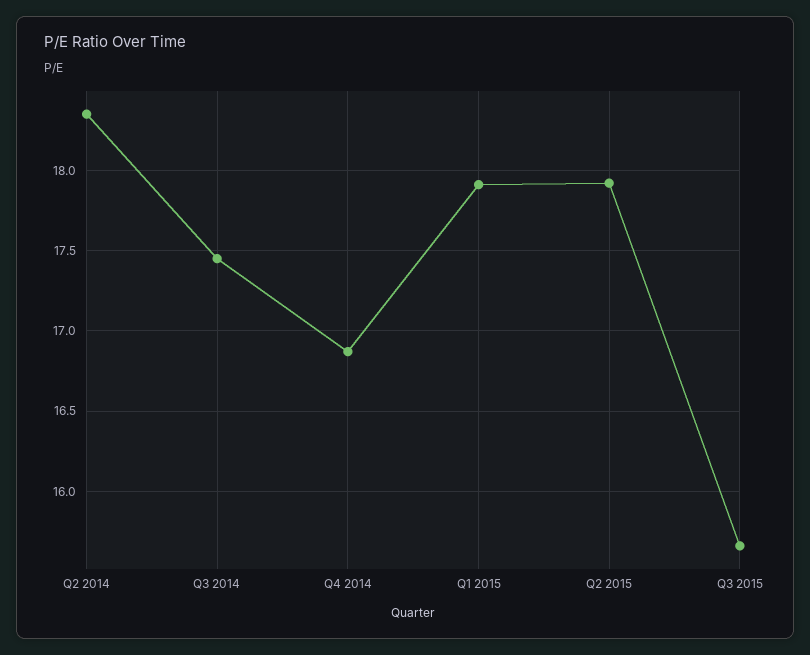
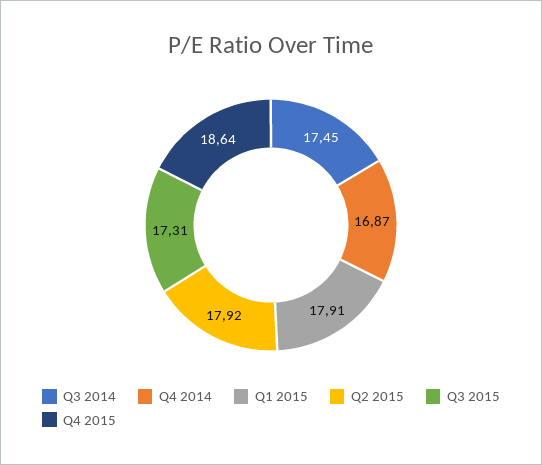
Q2 2014: 18.35 -> none
Q3 2015: 15.65 -> 17.31
Q4 2015: none -> 18.64

